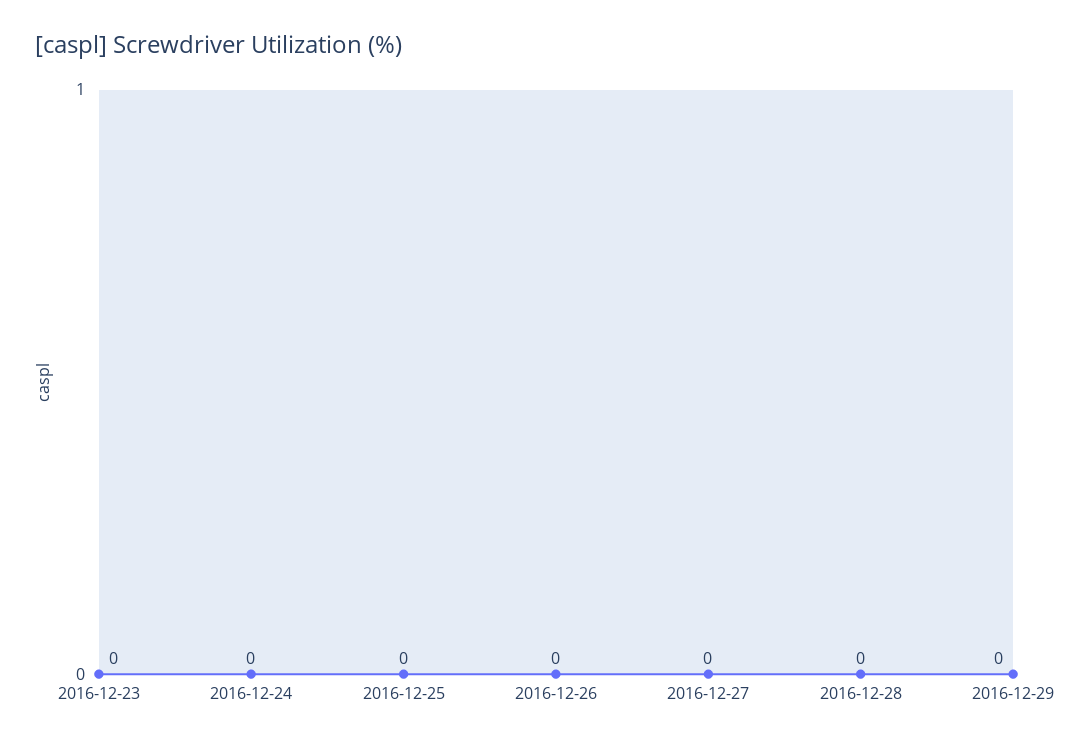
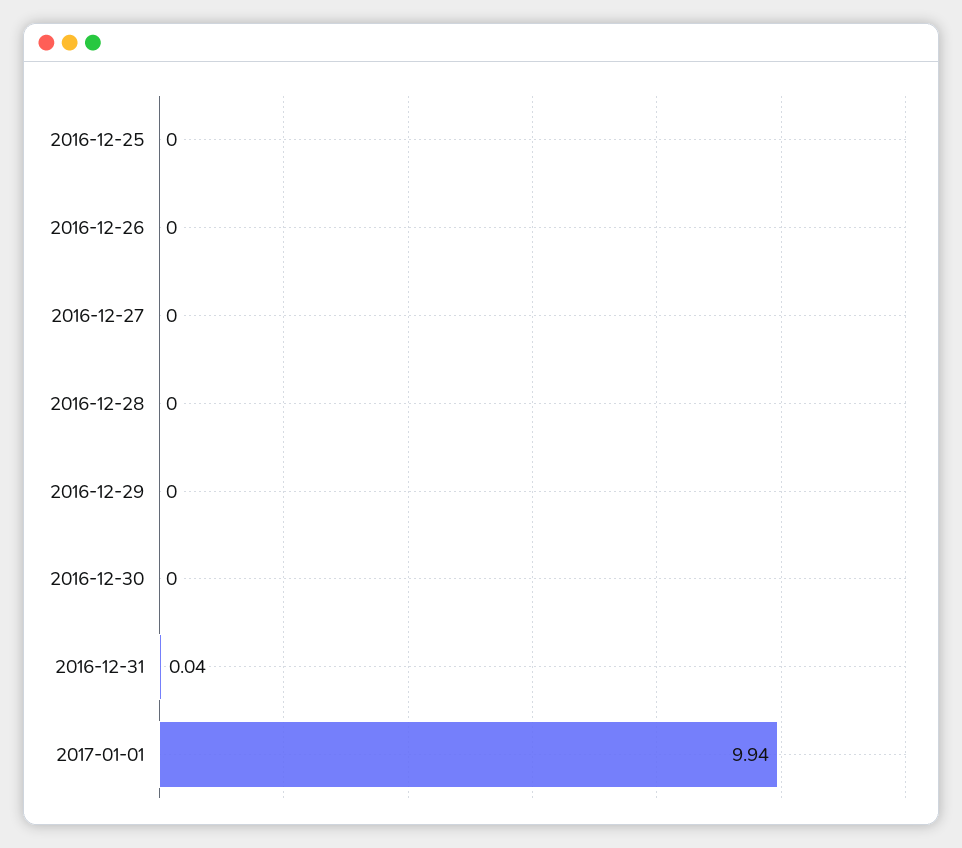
2016-12-23: 0 -> none
2016-12-24: 0 -> none
2016-12-30: none -> 0
2016-12-31: none -> 0.04
2017-01-01: none -> 9.94

